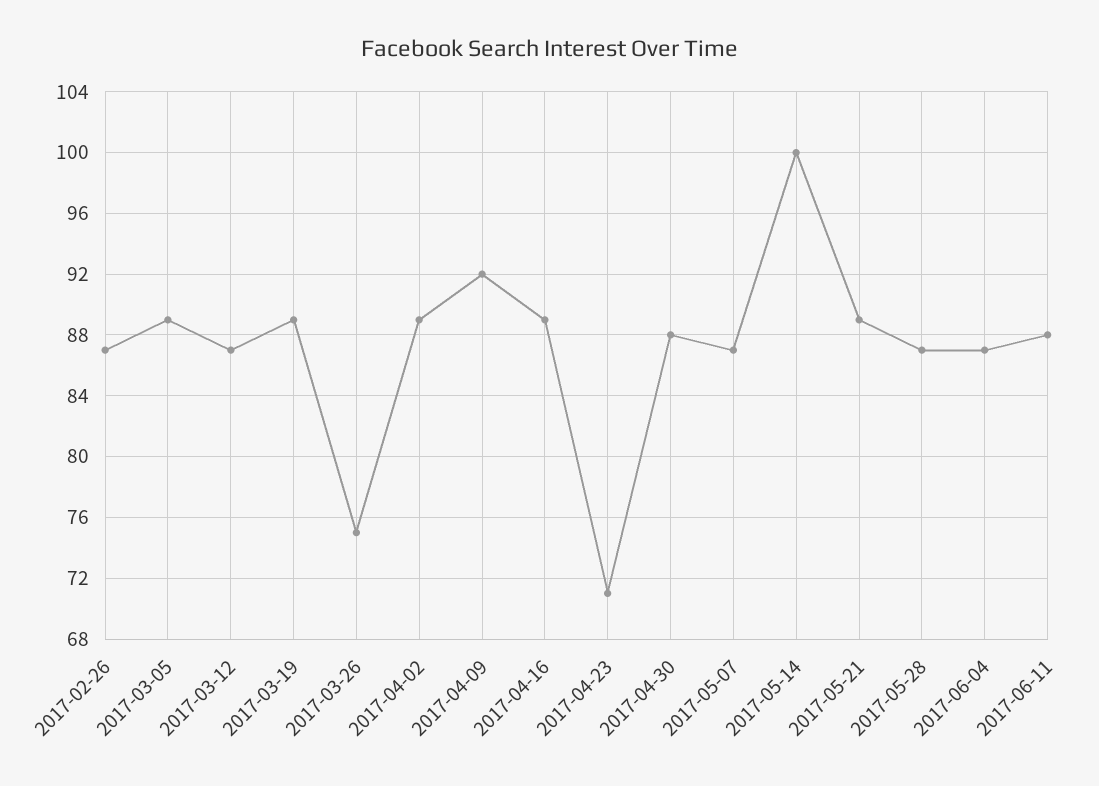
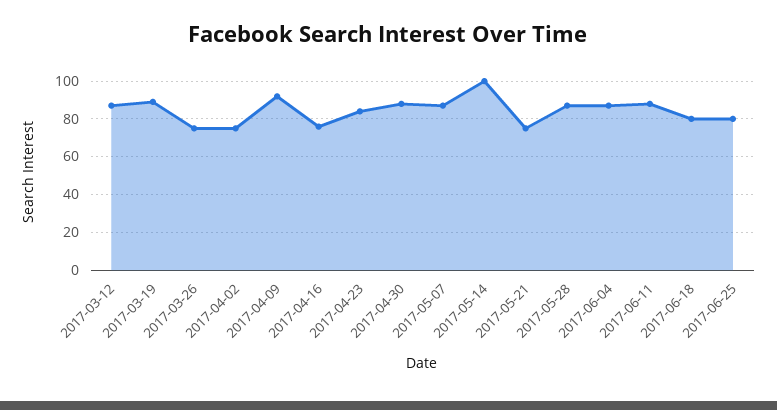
2017-02-26: 87 -> none
2017-03-05: 89 -> none
2017-04-02: 89 -> 75
2017-04-16: 89 -> 75
2017-04-23: 71 -> 85
2017-05-21: 89 -> 75
2017-06-18: none -> 80
2017-06-25: none -> 80

